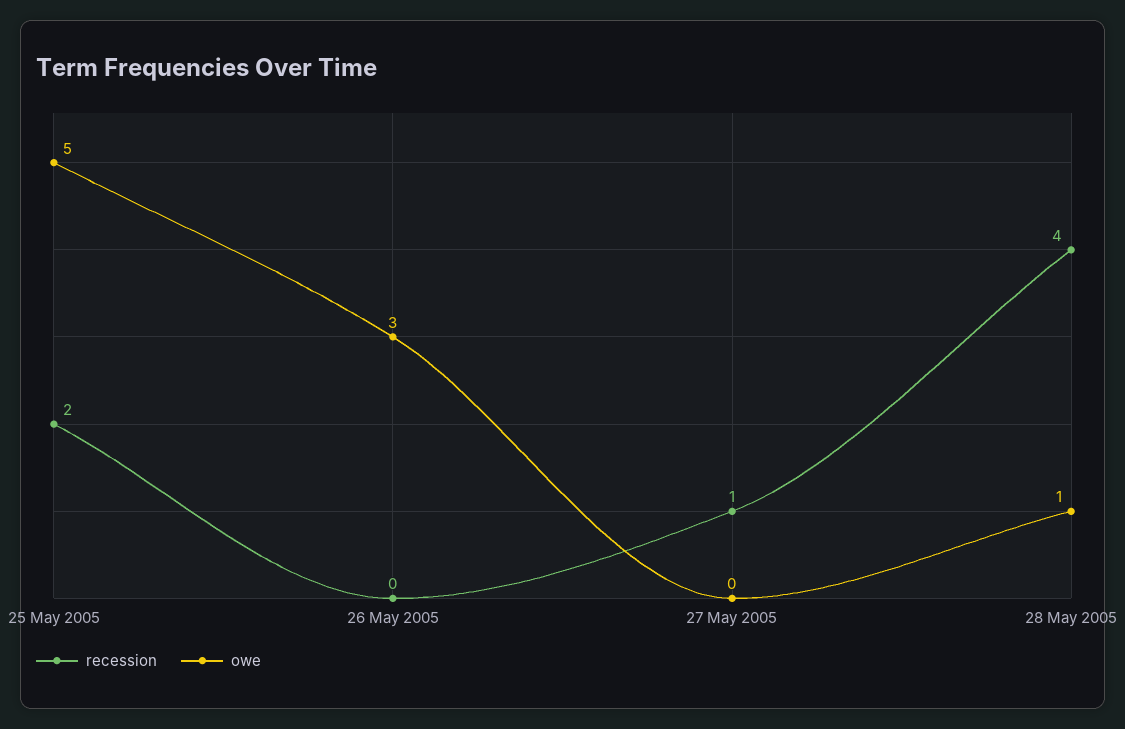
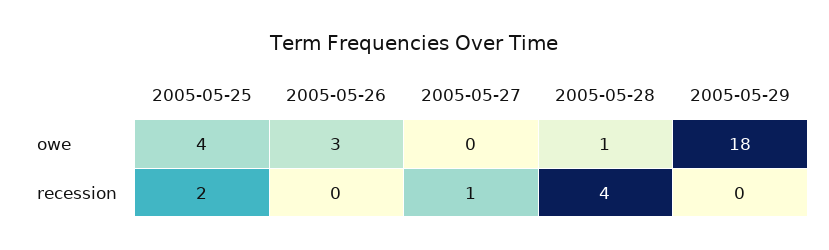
owe, 25 May 2005: 5 -> 4
owe, 2005-05-29: none -> 18
recession, 2005-05-29: none -> 0

